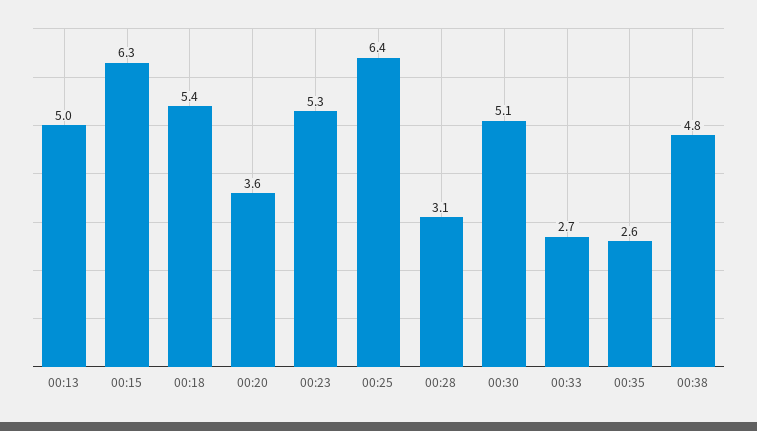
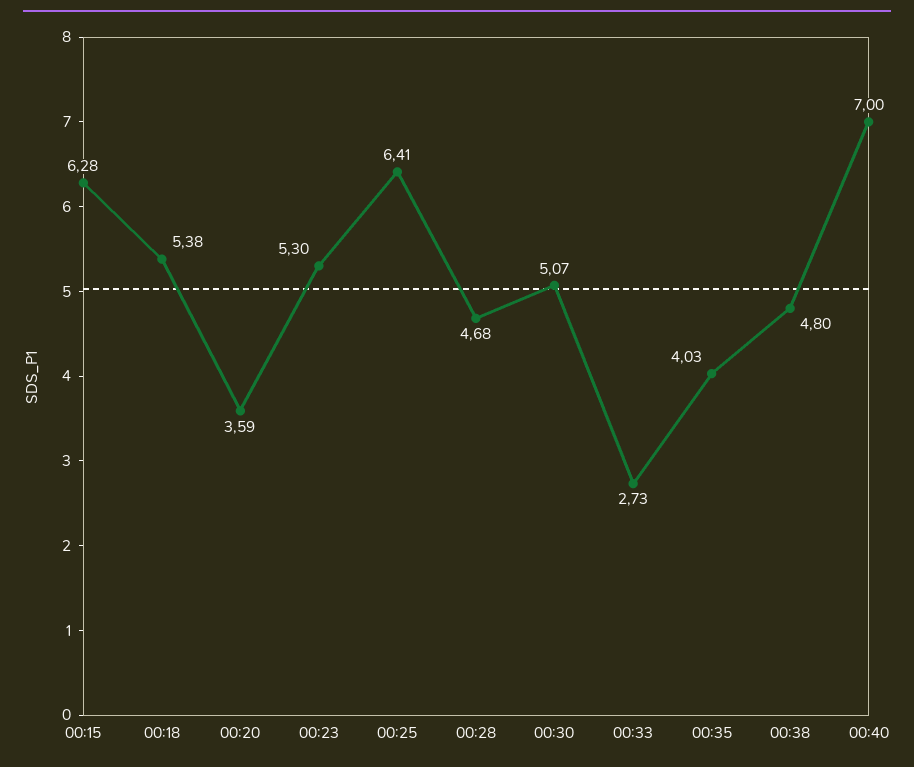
00:13: 5 -> none
00:28: 3.1 -> 4.68
00:35: 2.6 -> 4.03
00:40: none -> 7

